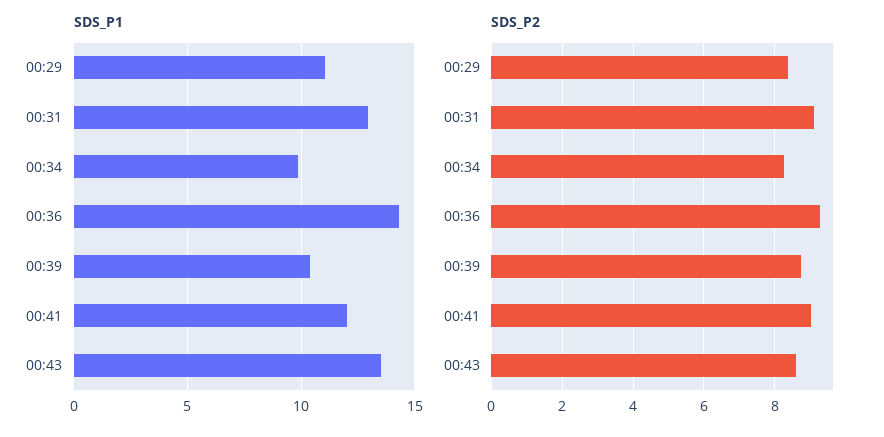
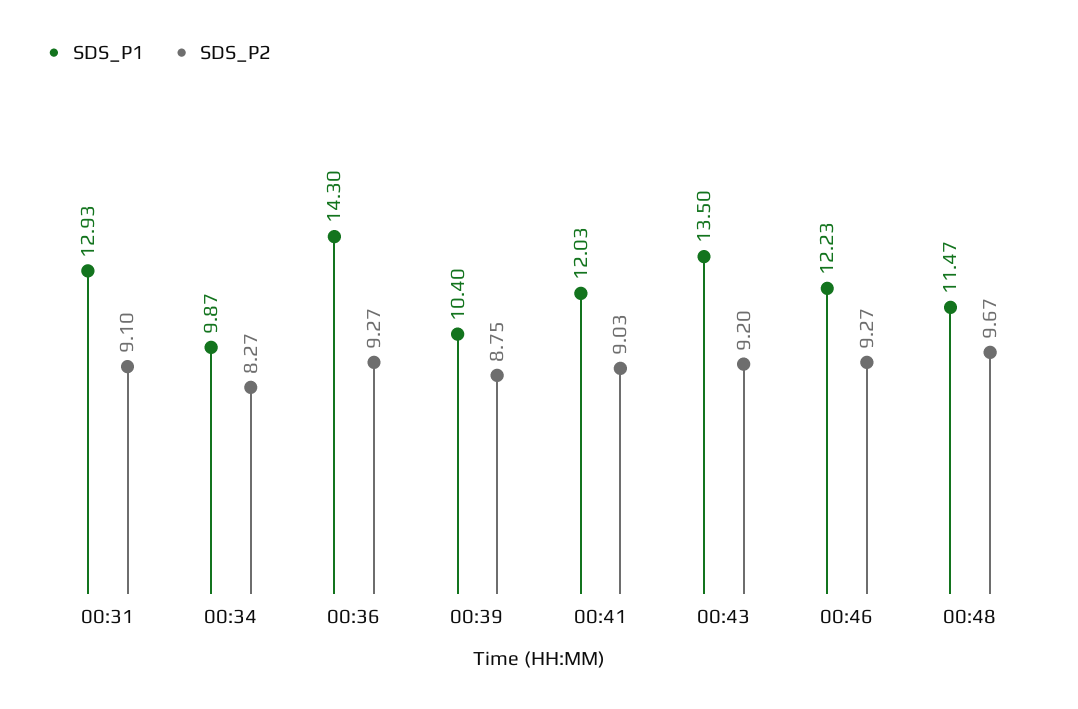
SDS_P1, 00:29: 11 -> none
SDS_P2, 00:29: 8.4 -> none
SDS_P2, 00:43: 8.6 -> 9.2
SDS_P1, 00:46: none -> 12.23
SDS_P2, 00:46: none -> 9.27
SDS_P1, 00:48: none -> 11.47
SDS_P2, 00:48: none -> 9.67

